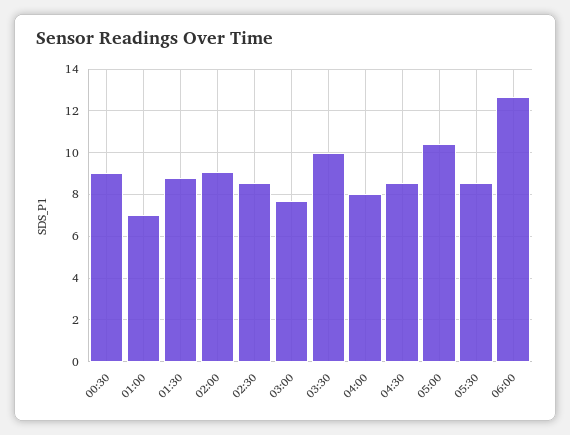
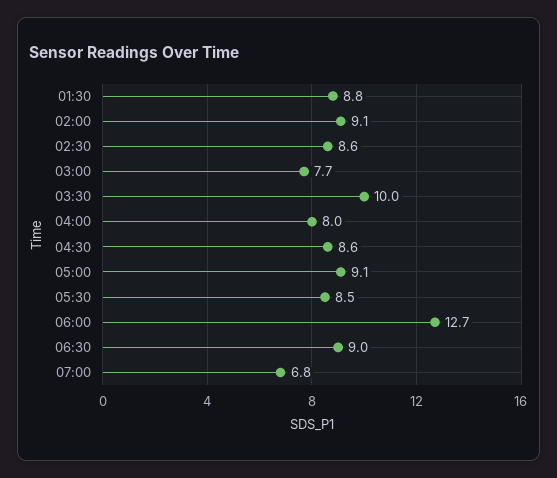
00:30: 9 -> none
01:00: 7 -> none
05:00: 10.5 -> 9.1
06:30: none -> 9
07:00: none -> 6.8

